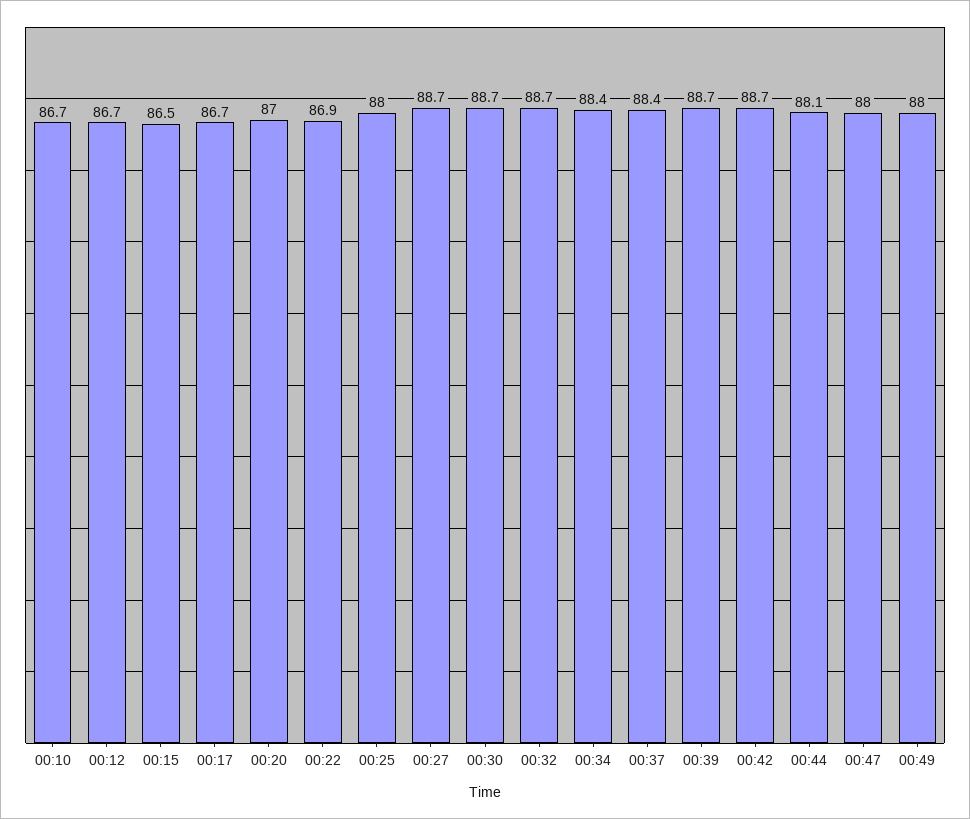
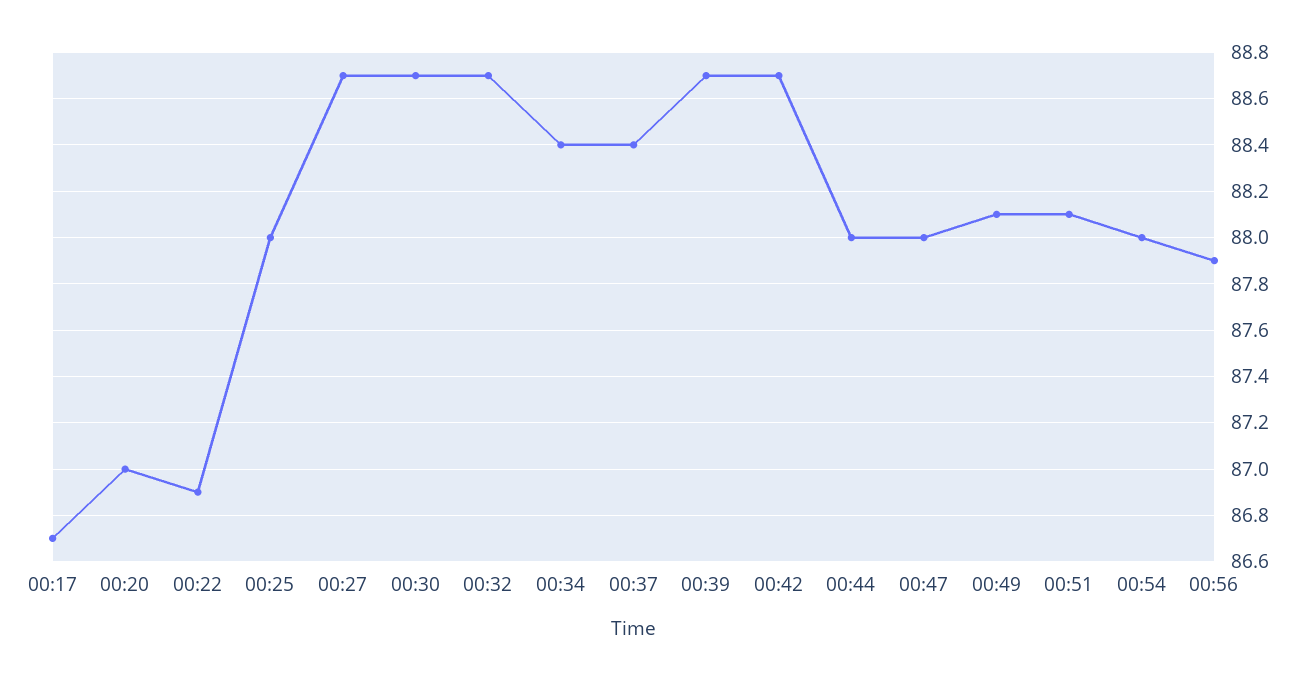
00:10: 86.7 -> none
00:12: 86.7 -> none
00:15: 86.5 -> none
00:44: 88.1 -> 88
00:49: 88 -> 88.1
00:51: none -> 88.1
00:54: none -> 88
00:56: none -> 87.9

